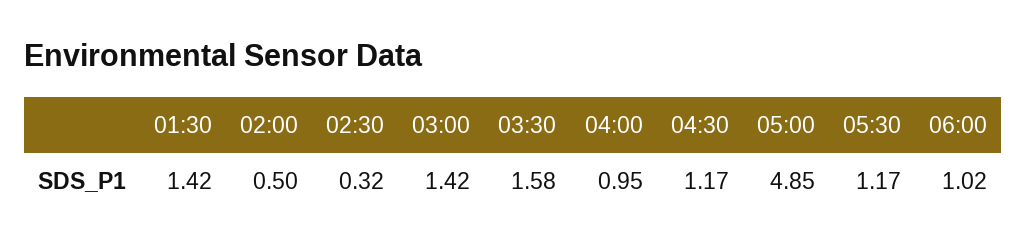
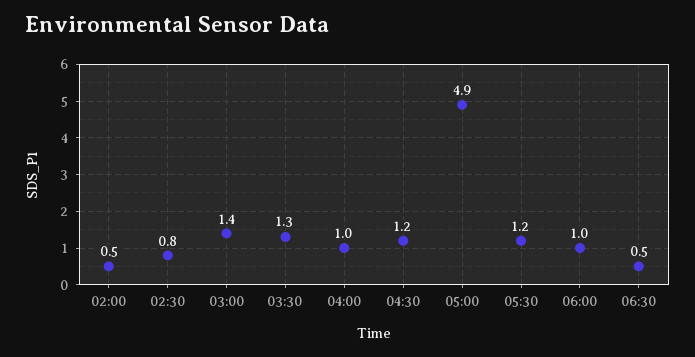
01:30: 1.42 -> none
02:30: 0.32 -> 0.8
03:30: 1.58 -> 1.3
06:30: none -> 0.5

